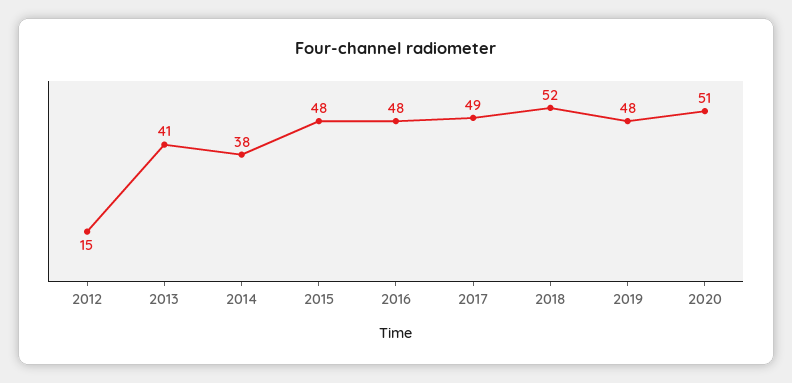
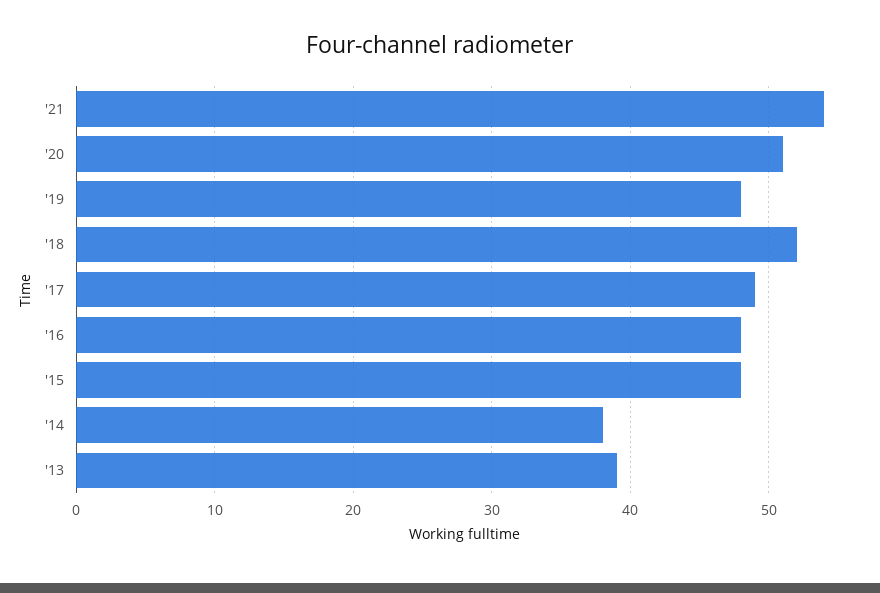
2012: 15 -> none
2013: 41 -> 39
'21: none -> 54

